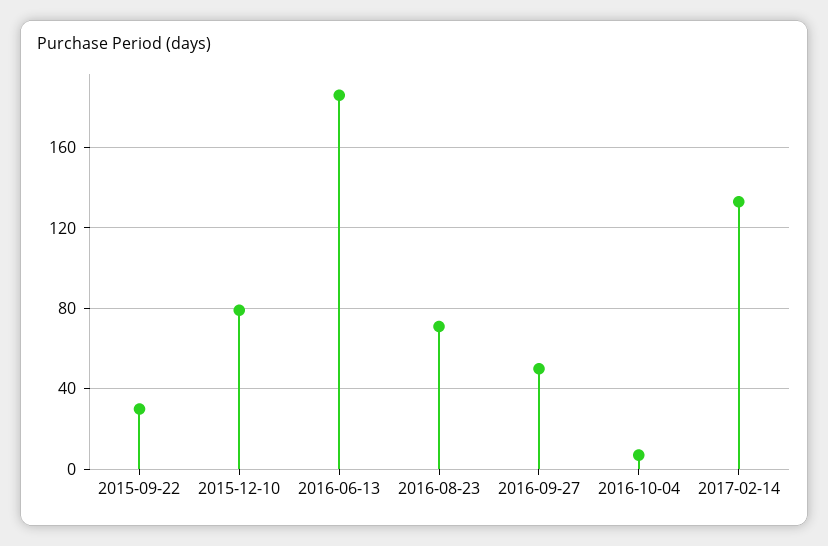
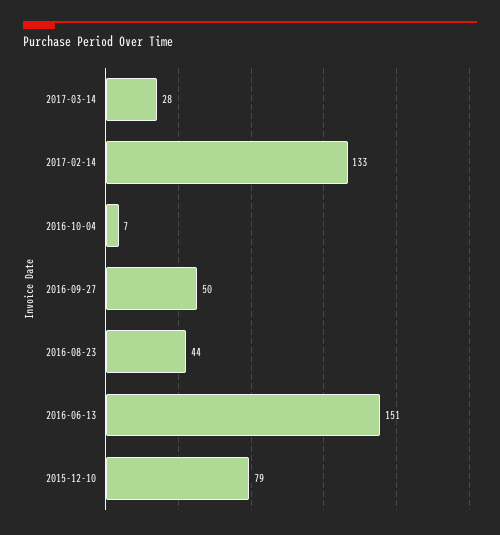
2015-09-22: 30 -> none
2016-06-13: 185 -> 151
2016-08-23: 70 -> 44
2017-03-14: none -> 28

